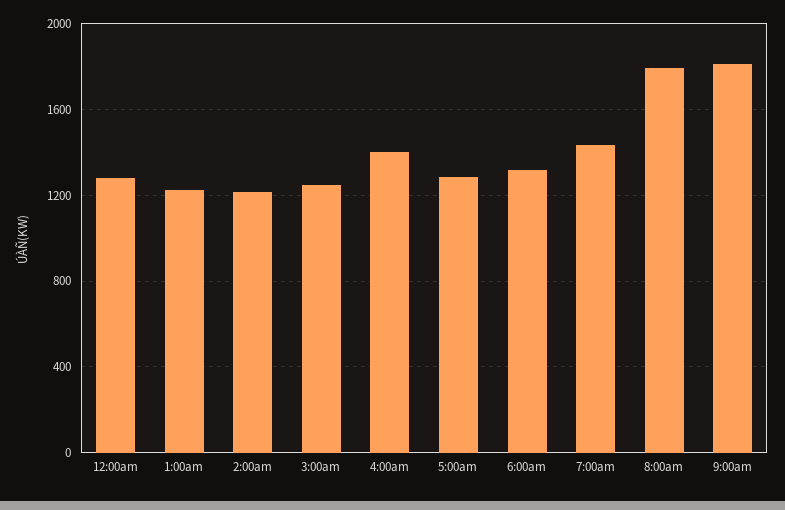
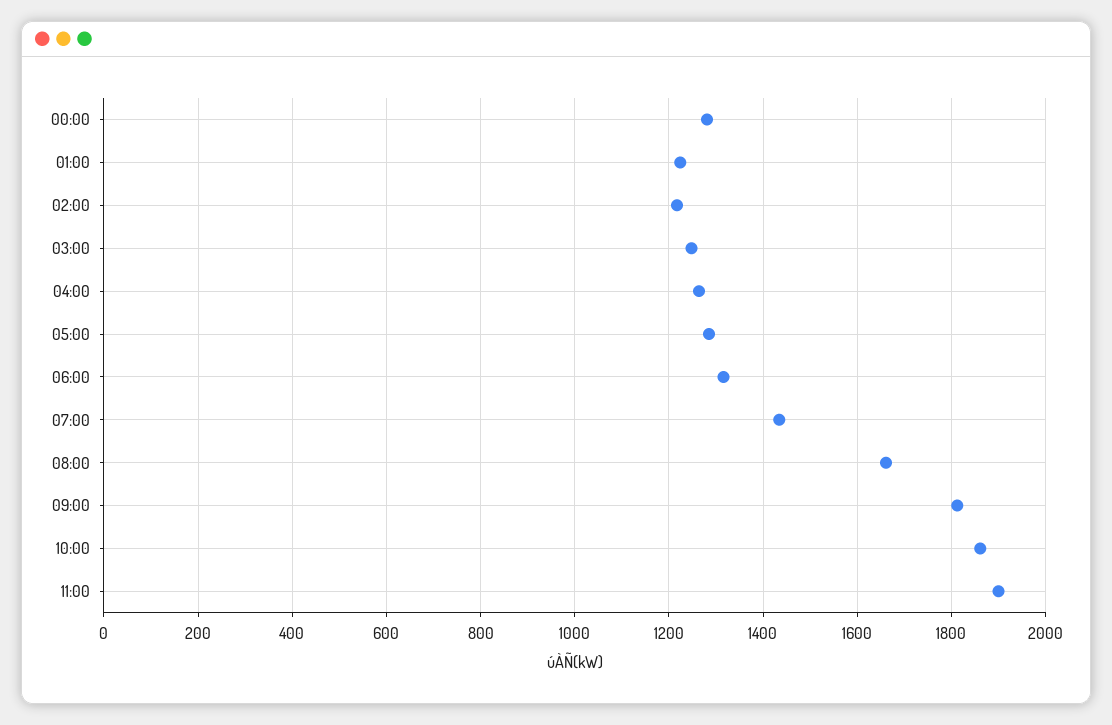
4:00am: 1400 -> 1260
8:00am: 1800 -> 1660
10:00: none -> 1860
11:00: none -> 1900

